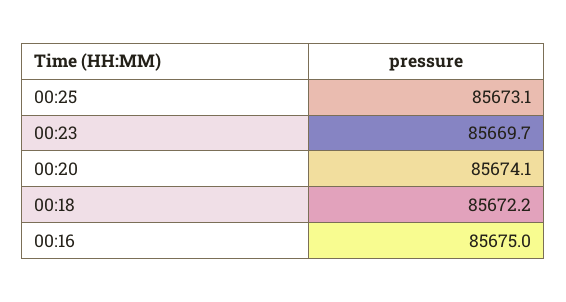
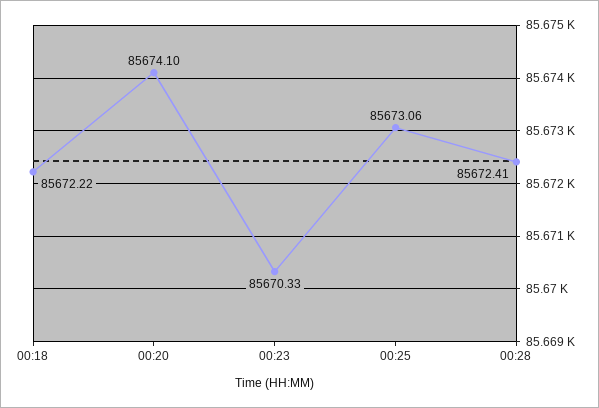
00:23: 85669.7 -> 85670.33
00:16: 85675 -> none
00:28: none -> 85672.41

